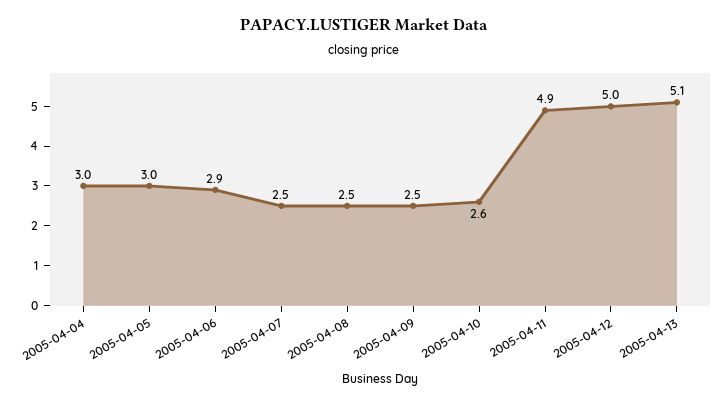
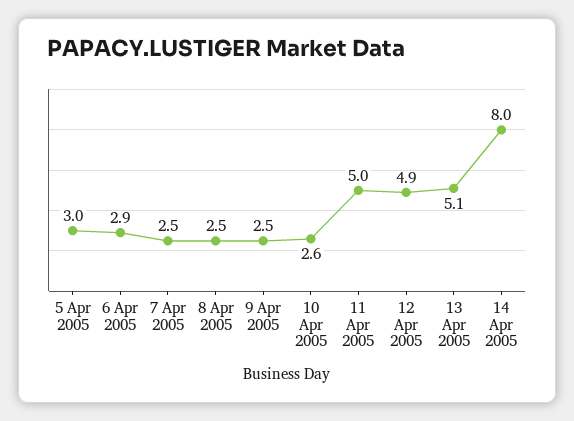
2005-04-04: 3 -> none
2005-04-11: 4.9 -> 5
2005-04-12: 5 -> 4.9
14 Apr 2005: none -> 8

